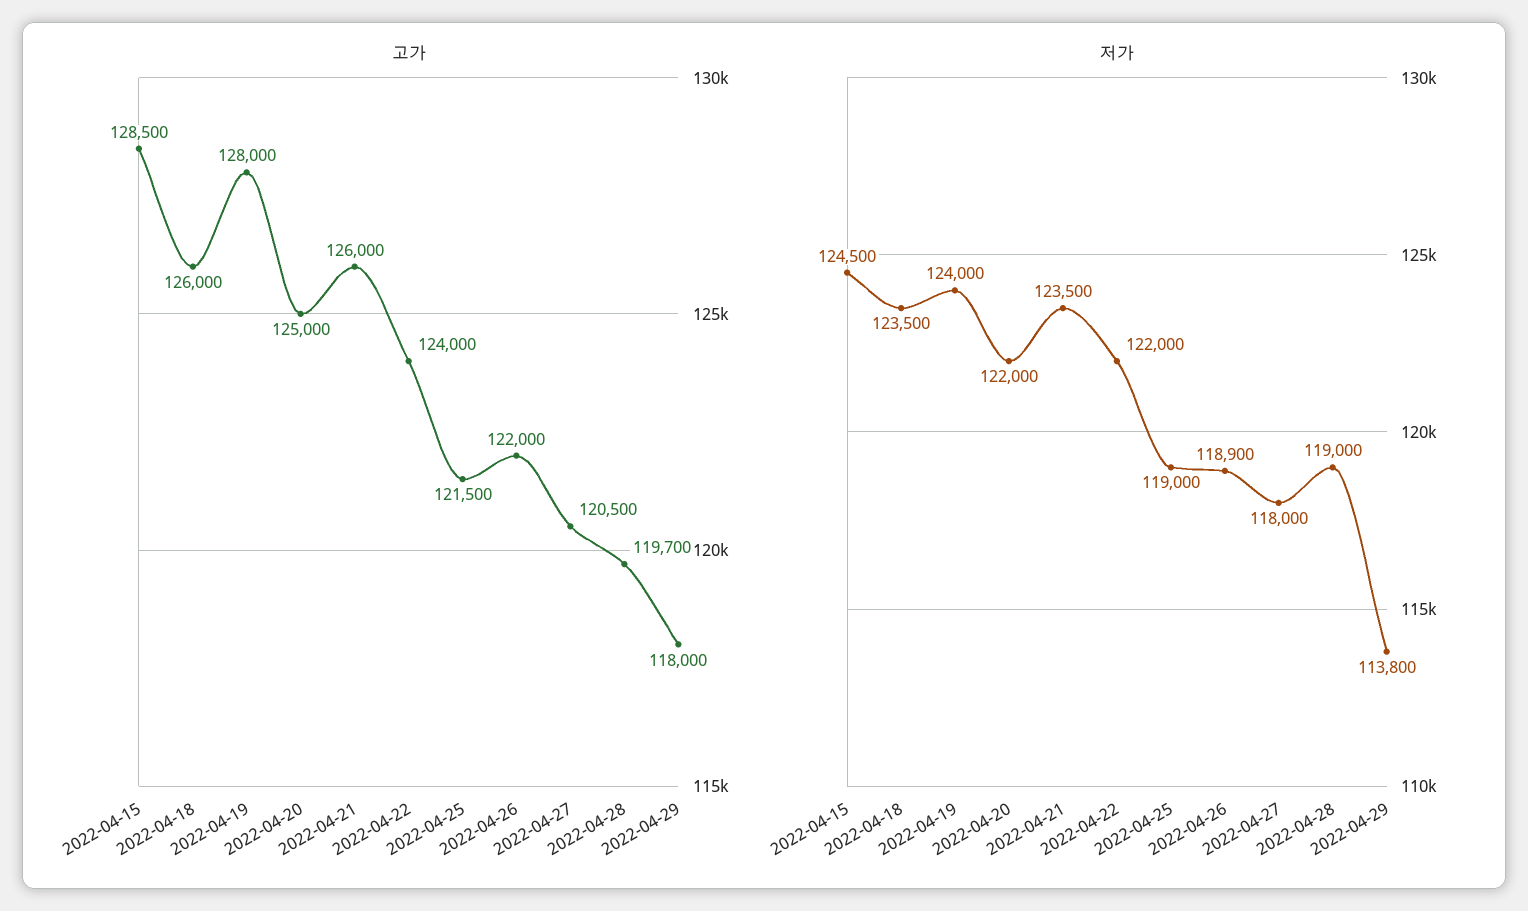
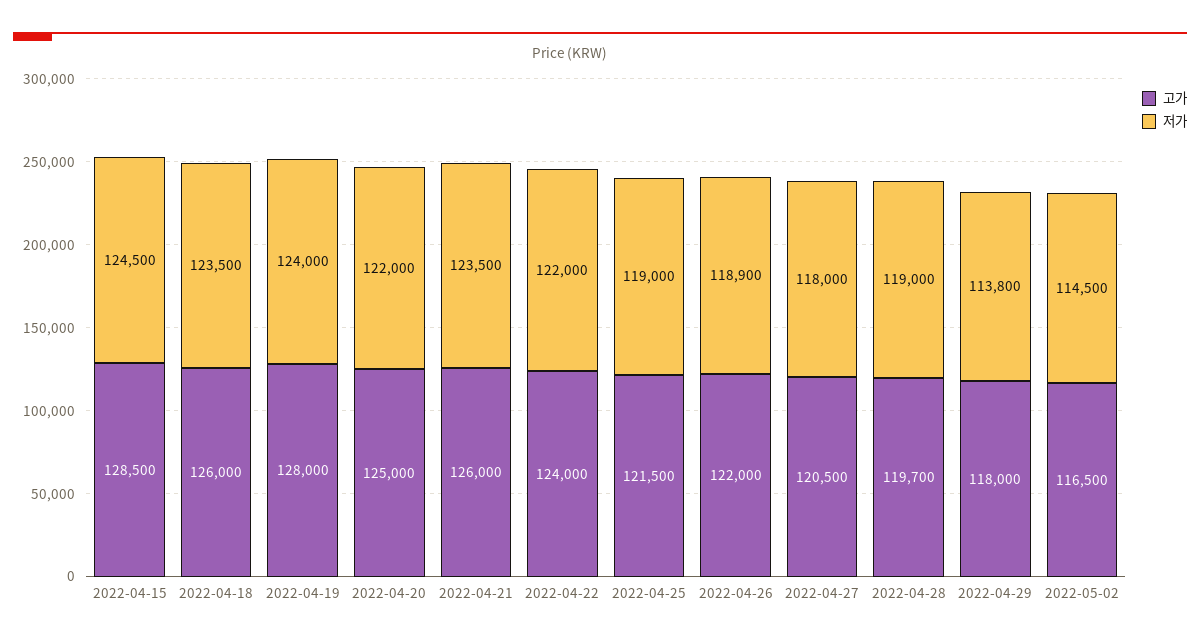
고가, 2022-05-02: none -> 116500
저가, 2022-05-02: none -> 114500

